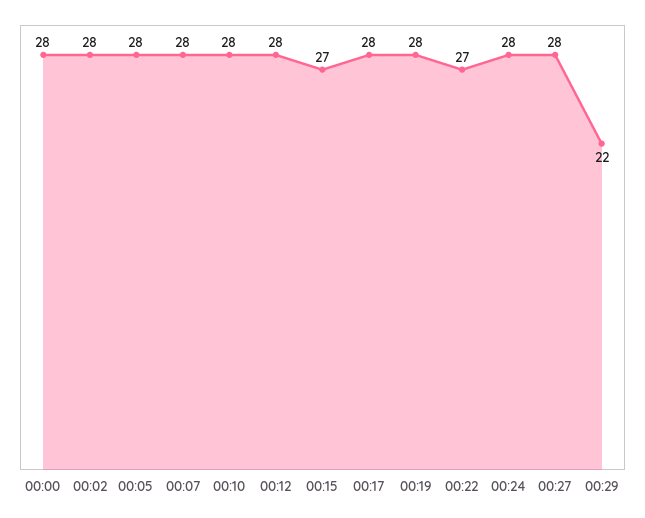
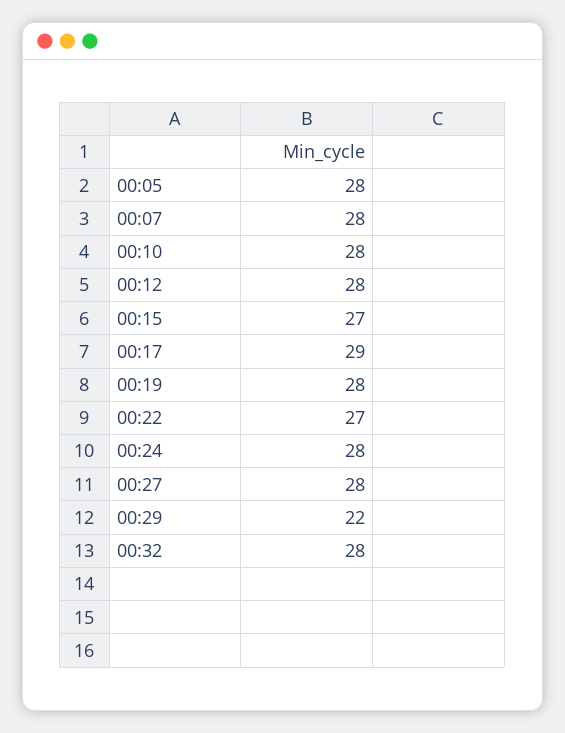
00:00: 28 -> none
00:02: 28 -> none
00:17: 28 -> 29
00:32: none -> 28

